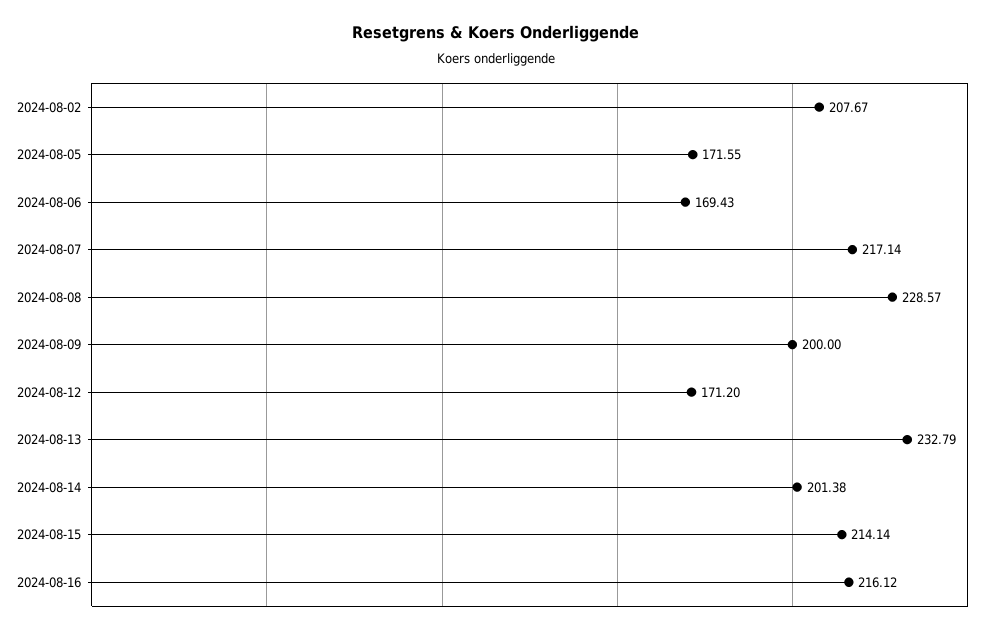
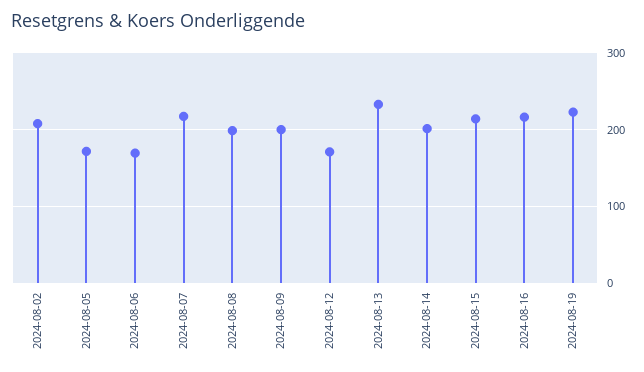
2024-08-08: 228.57 -> 200
2024-08-19: none -> 220

